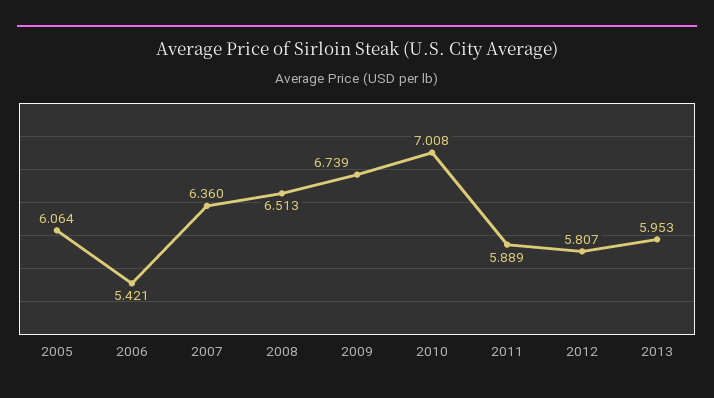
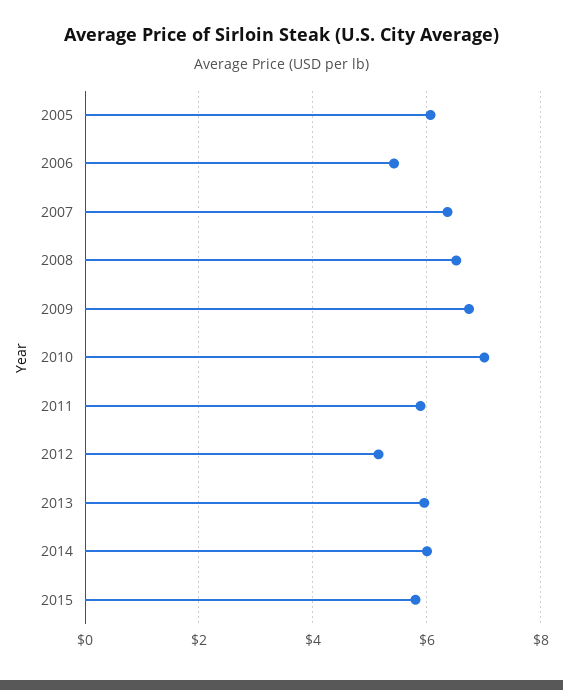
2012: 5.807 -> 5.2
2014: none -> 6
2015: none -> 5.8

